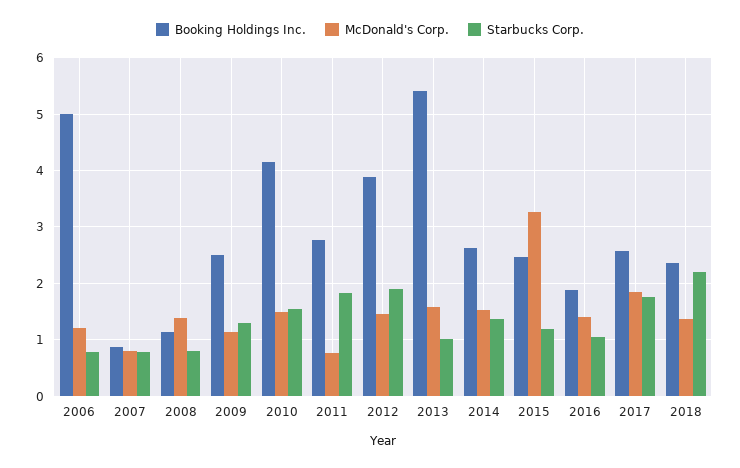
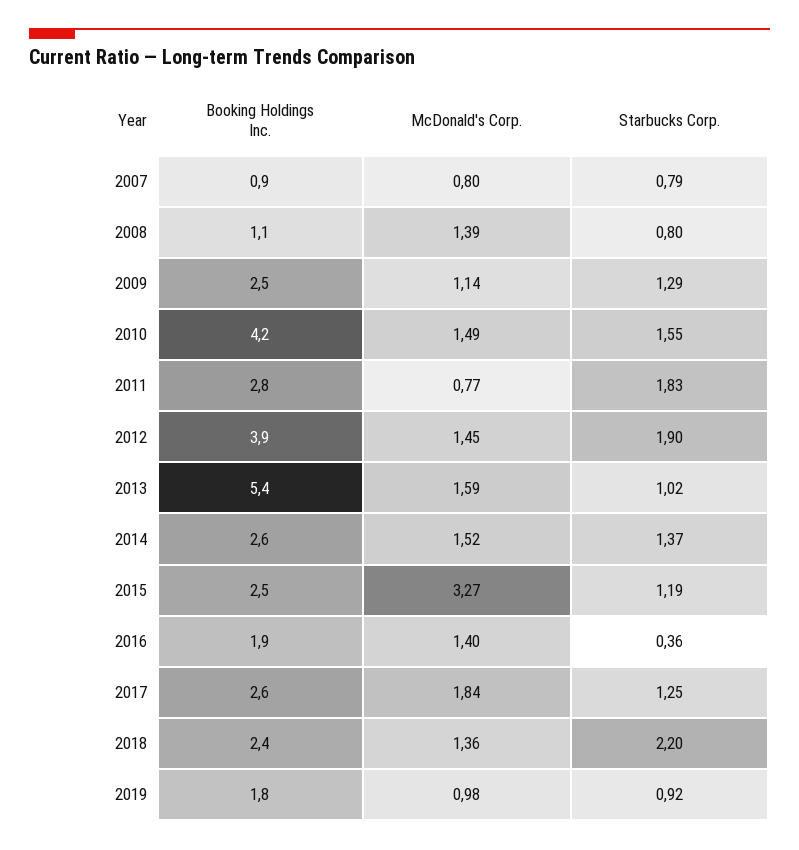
Booking Holdings Inc., 2006: 5 -> none
McDonald's Corp., 2006: 1.2 -> none
Starbucks Corp., 2006: 0.8 -> none
Starbucks Corp., 2016: 1 -> 0.36
Starbucks Corp., 2017: 1.8 -> 1.25
Booking Holdings Inc., 2019: none -> 1.8
McDonald's Corp., 2019: none -> 0.98
Starbucks Corp., 2019: none -> 0.92

